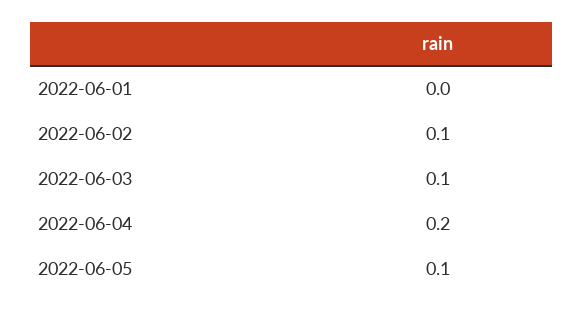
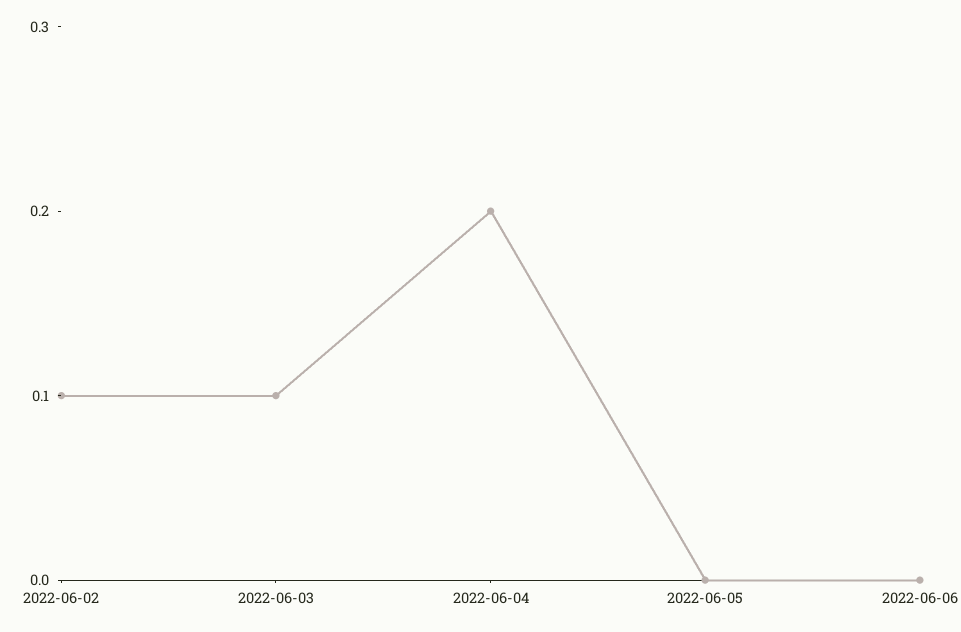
2022-06-01: 0 -> none
2022-06-05: 0.1 -> 0
2022-06-06: none -> 0

